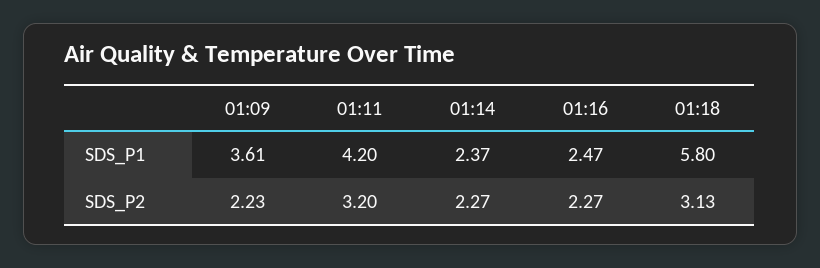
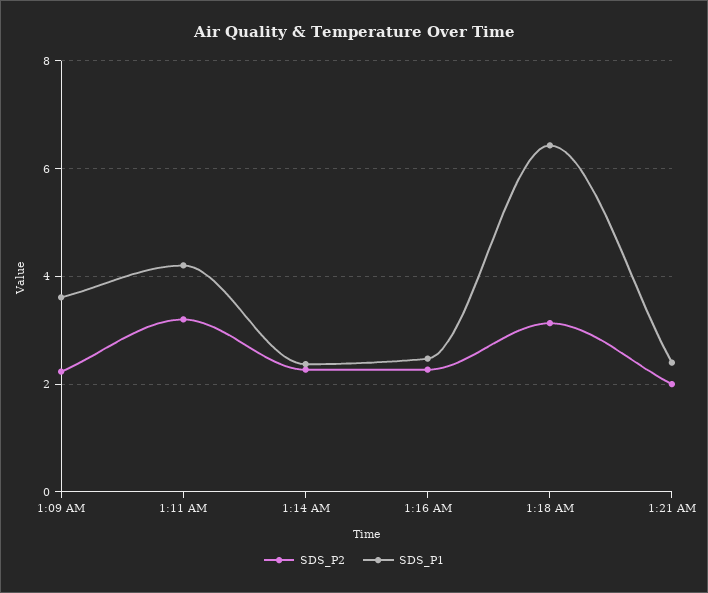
SDS_P1, 01:18: 5.8 -> 6.4
SDS_P2, 1:21 AM: none -> 2
SDS_P1, 1:21 AM: none -> 2.4

